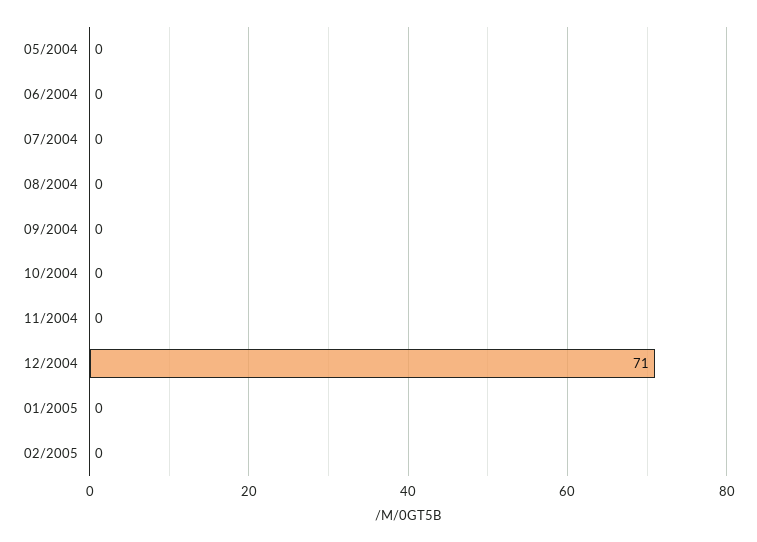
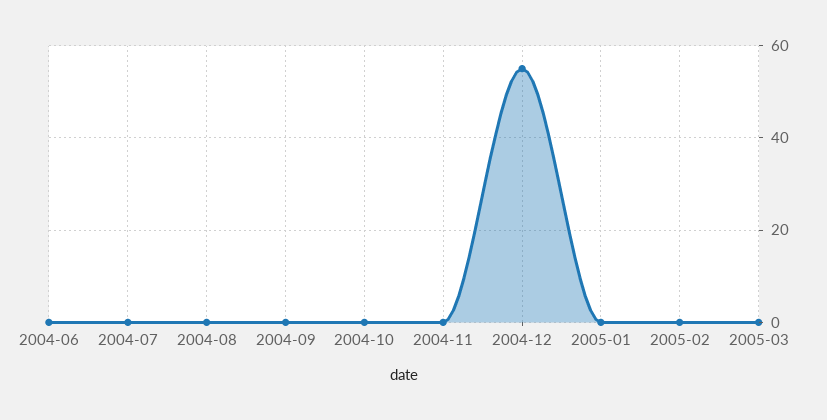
05/2004: 0 -> none
12/2004: 71 -> 55
2005-03: none -> 0

